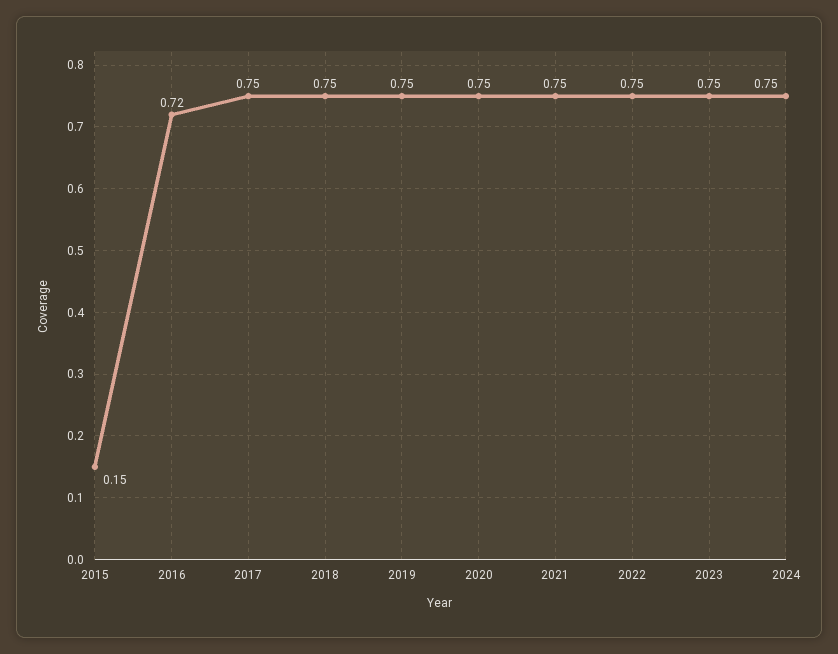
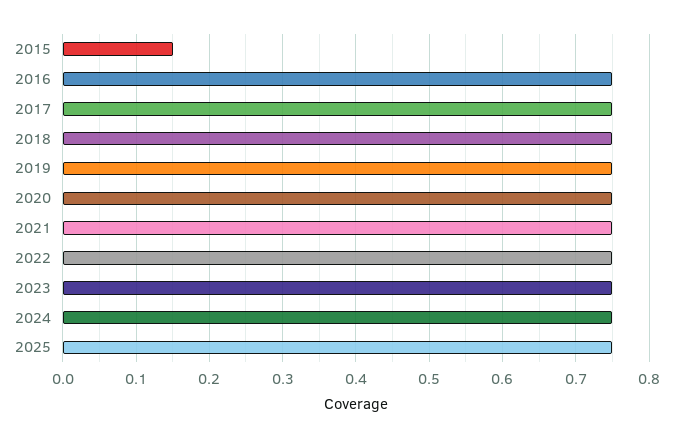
2016: 0.72 -> 0.75
2025: none -> 0.75

